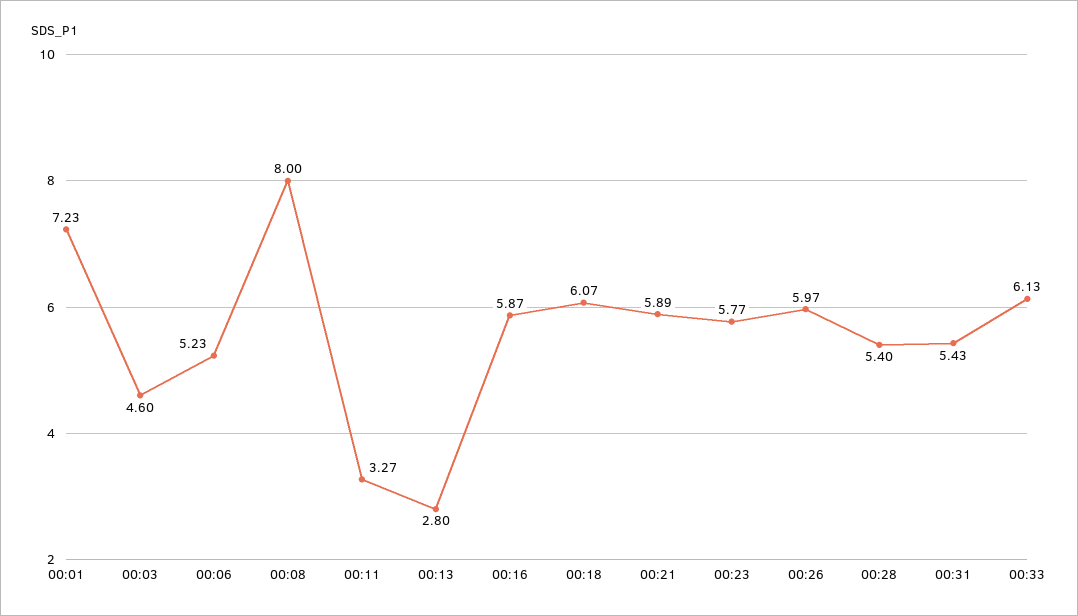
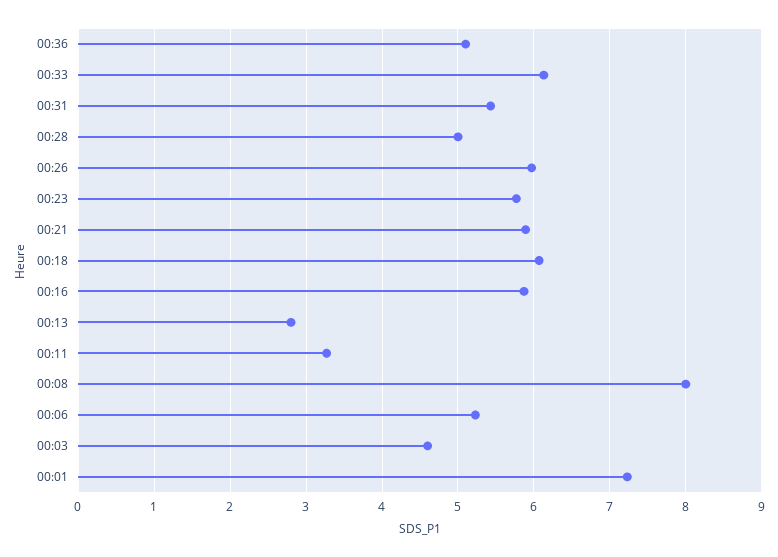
00:28: 5.4 -> 5
00:36: none -> 5.1

